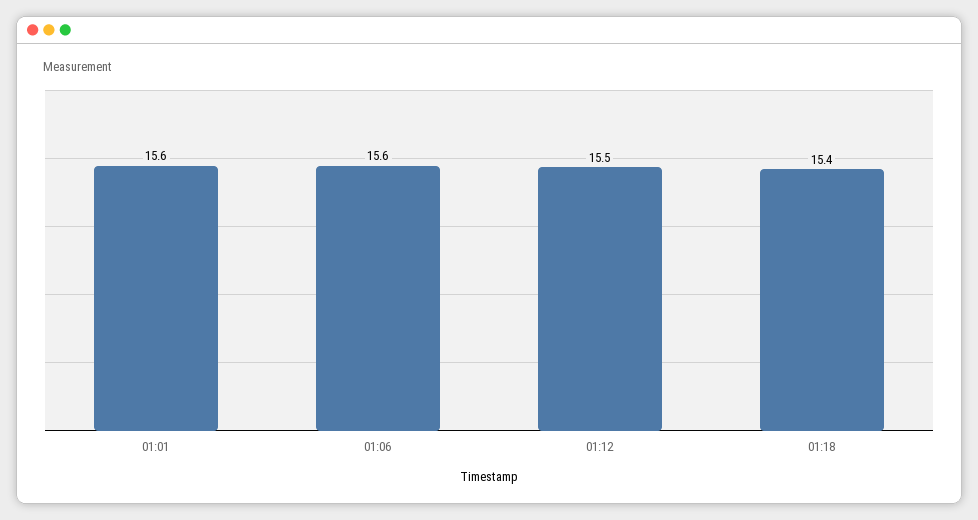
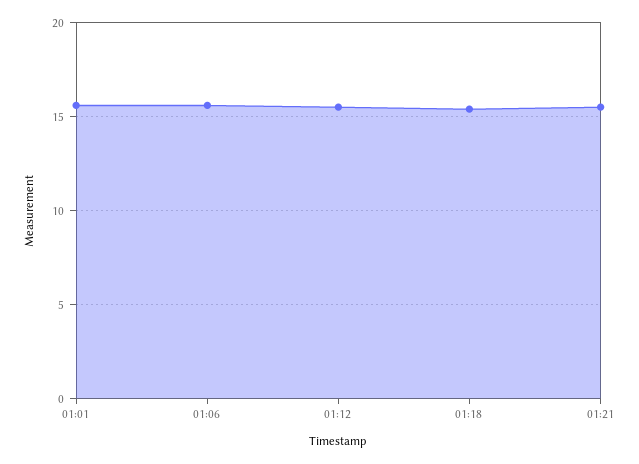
01:21: none -> 15.5

